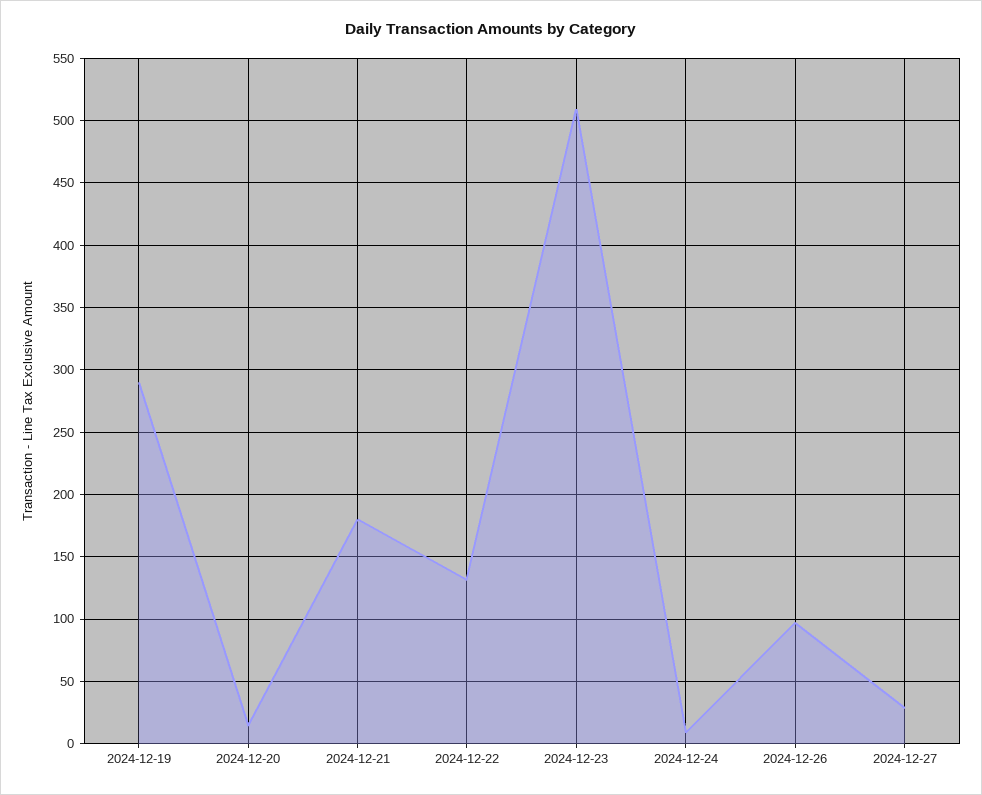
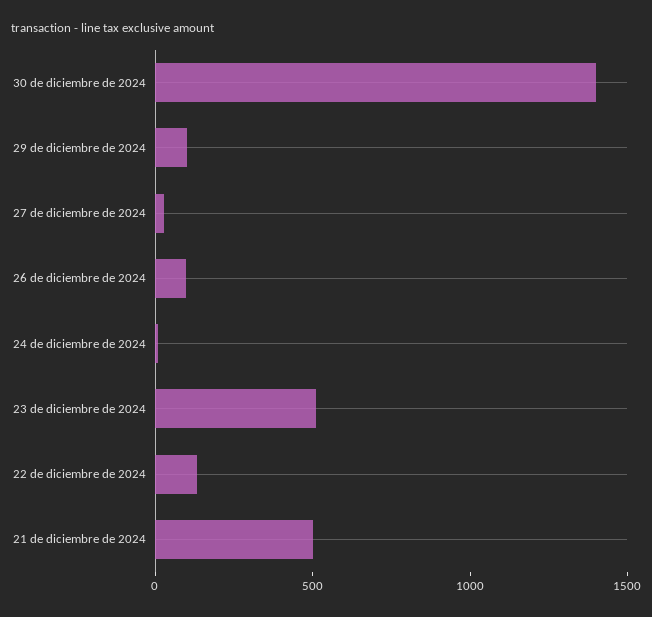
2024-12-19: 290 -> none
2024-12-20: 15 -> none
2024-12-21: 180 -> 500
30 de diciembre de 2024: none -> 1400
29 de diciembre de 2024: none -> 100

